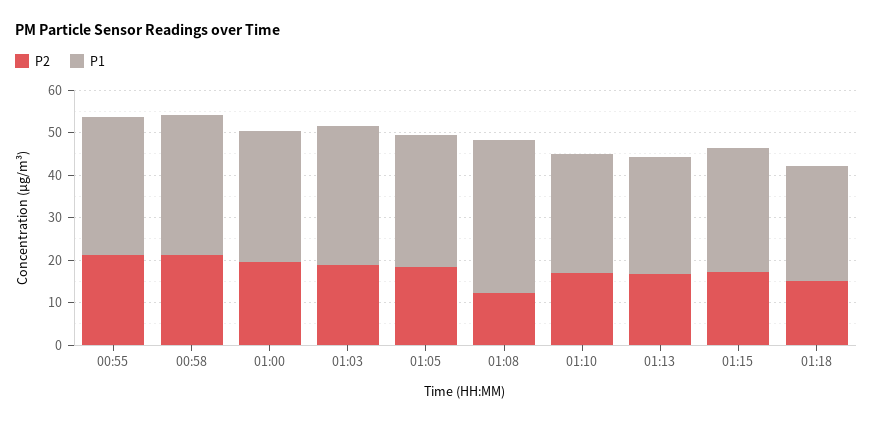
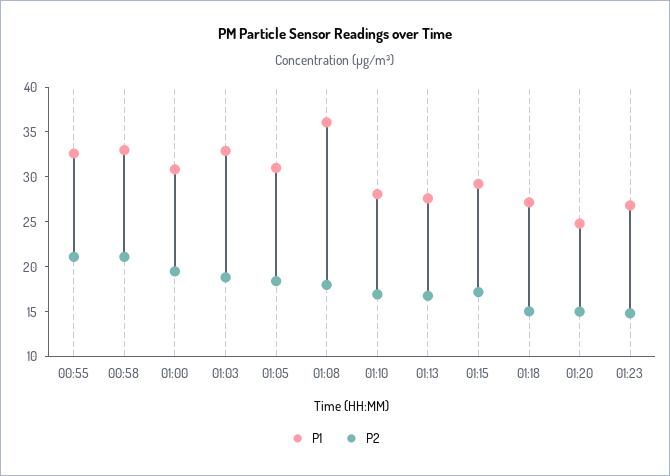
P2, 01:08: 12 -> 18
P1, 01:20: none -> 25
P2, 01:20: none -> 15
P1, 01:23: none -> 27
P2, 01:23: none -> 15

